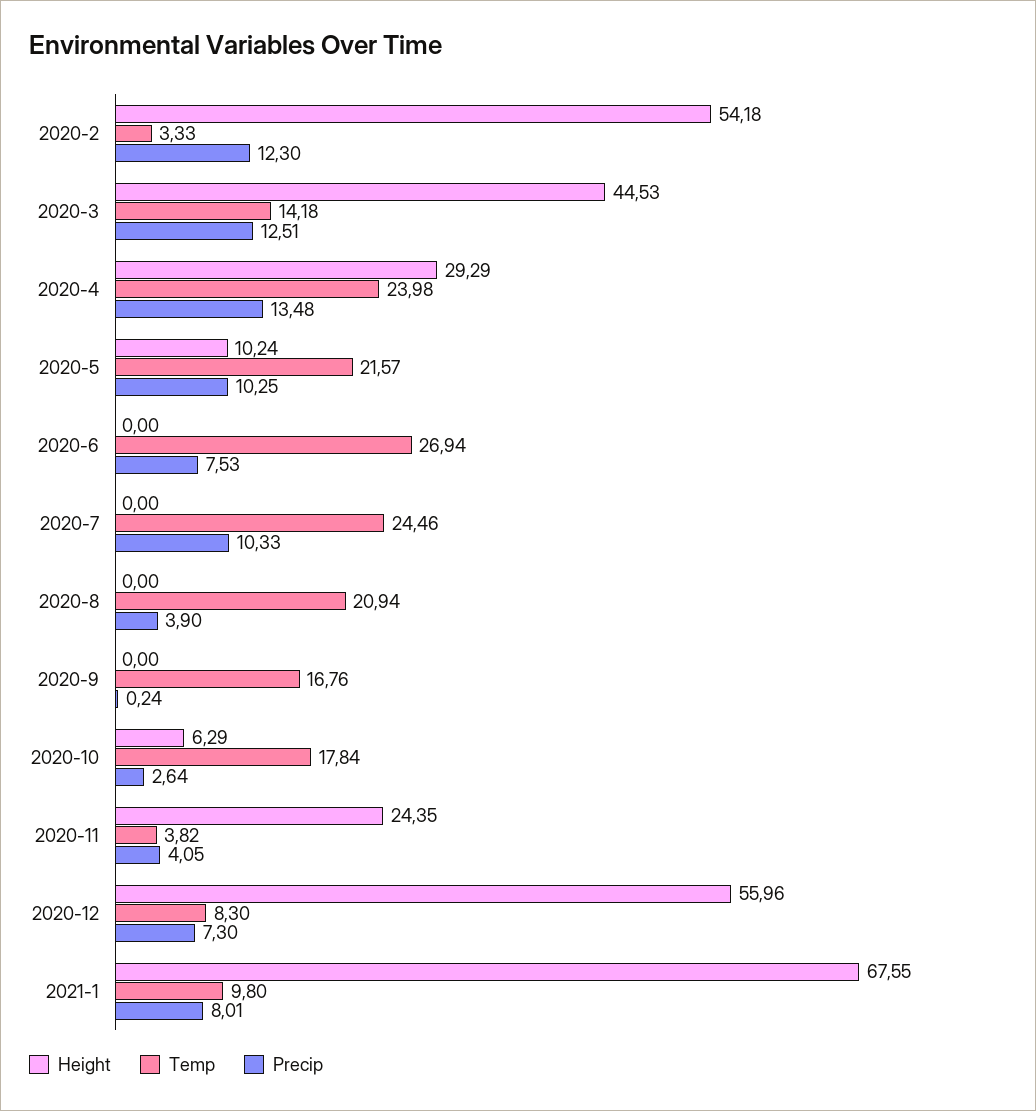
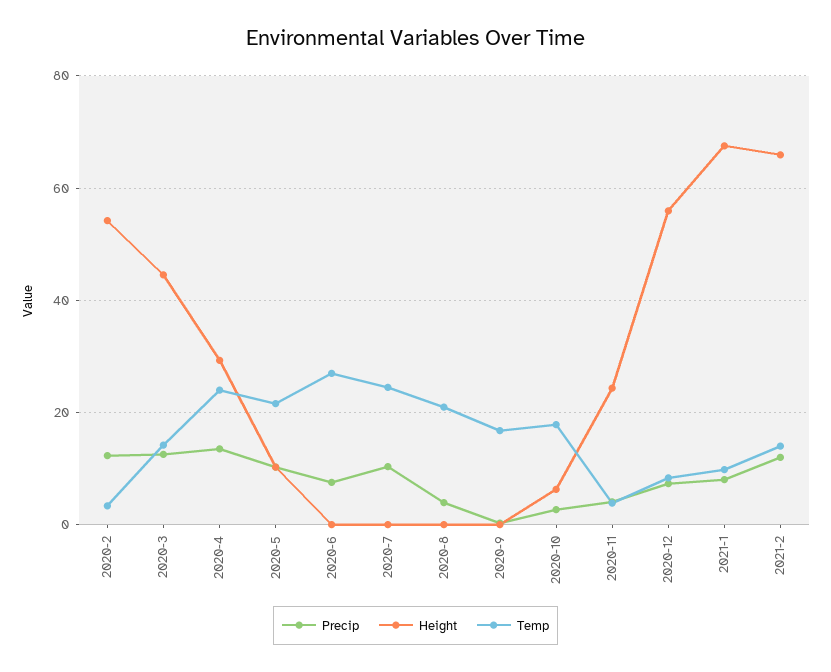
Precip, 2021-2: none -> 12
Height, 2021-2: none -> 66
Temp, 2021-2: none -> 14

